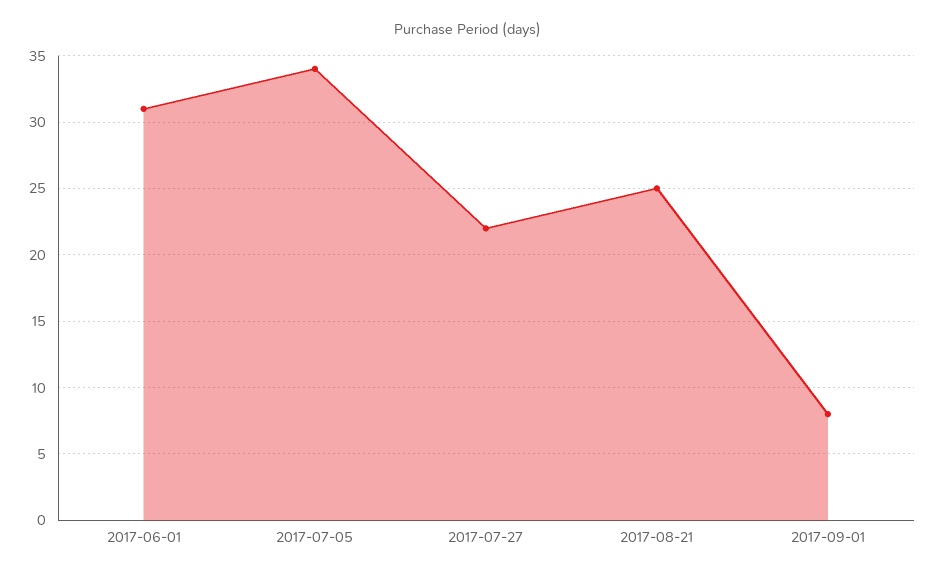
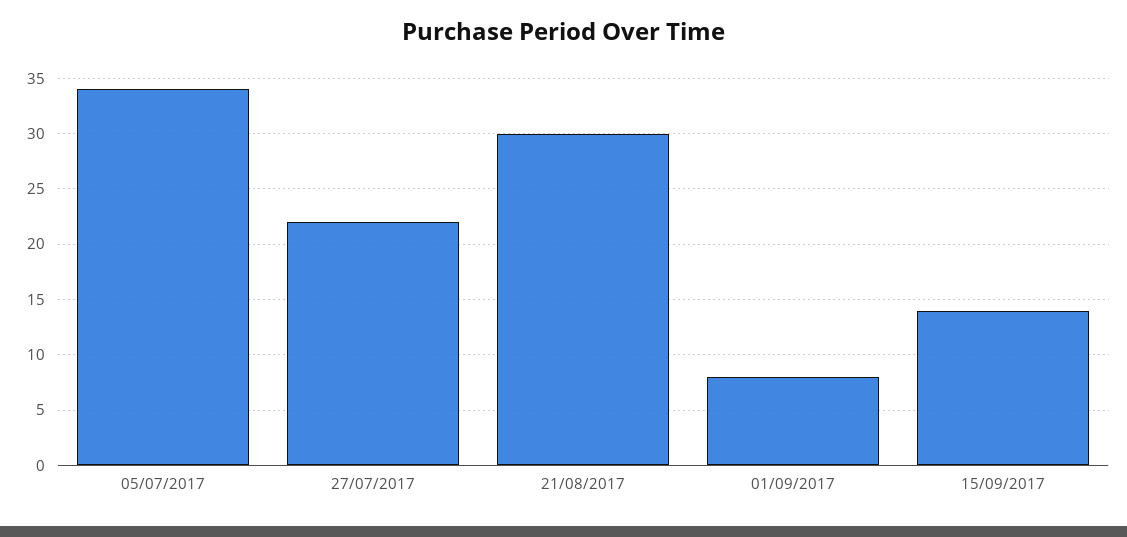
2017-06-01: 31 -> none
2017-08-21: 25 -> 30
15/09/2017: none -> 14

